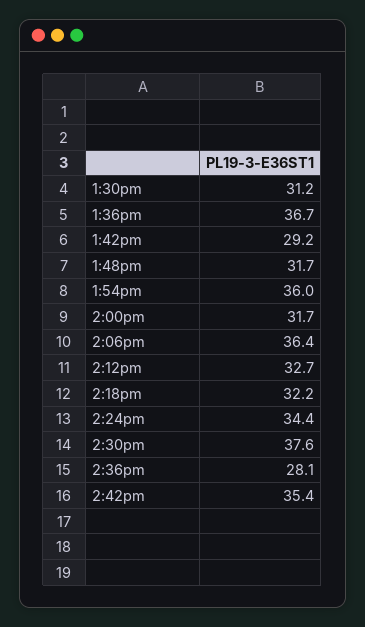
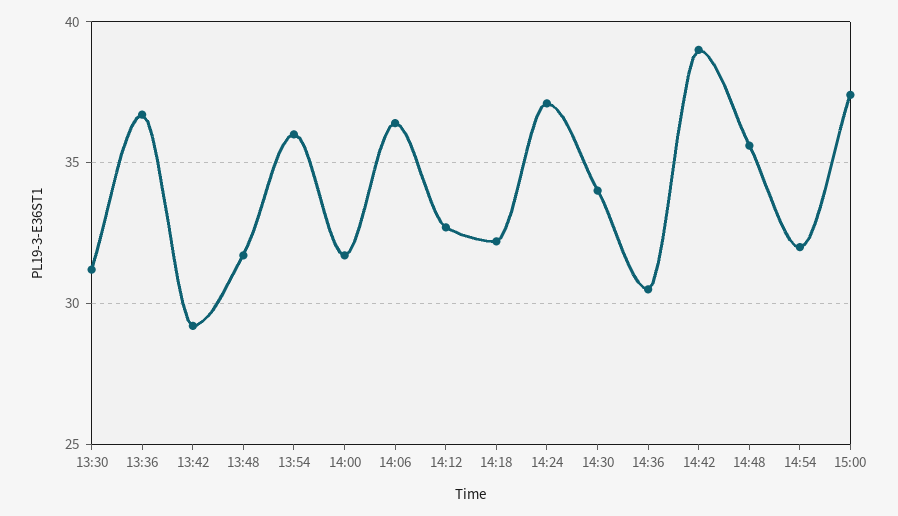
2:24pm: 34.4 -> 37
2:30pm: 37.6 -> 34
2:36pm: 28.1 -> 30.5
2:42pm: 35.4 -> 39
14:48: none -> 35.5
14:54: none -> 32
15:00: none -> 37.5

